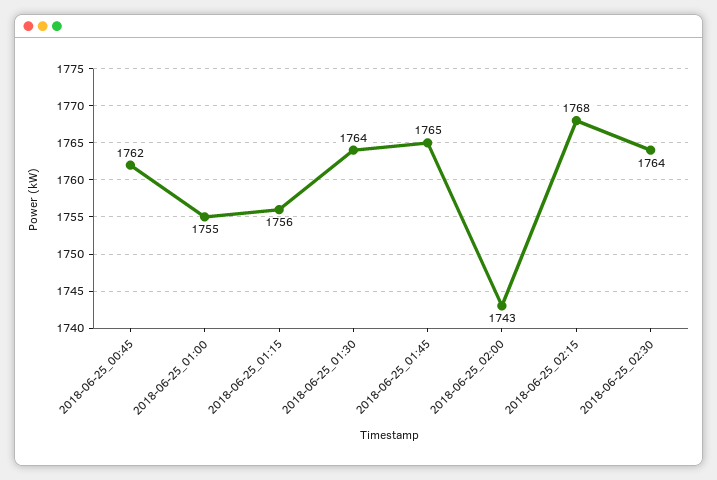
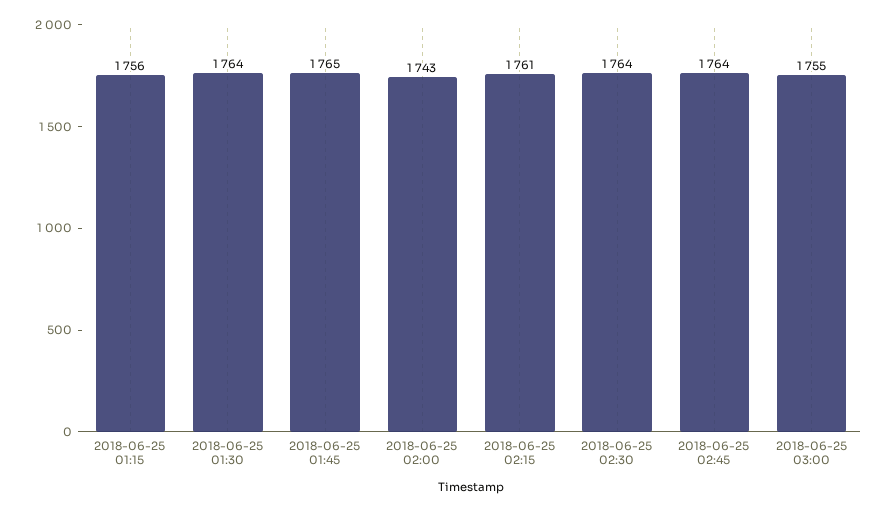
2018-06-25_00:45: 1762 -> none
2018-06-25_01:00: 1755 -> none
2018-06-25_02:15: 1768 -> 1761
2018-06-25 02:45: none -> 1764
2018-06-25 03:00: none -> 1755

